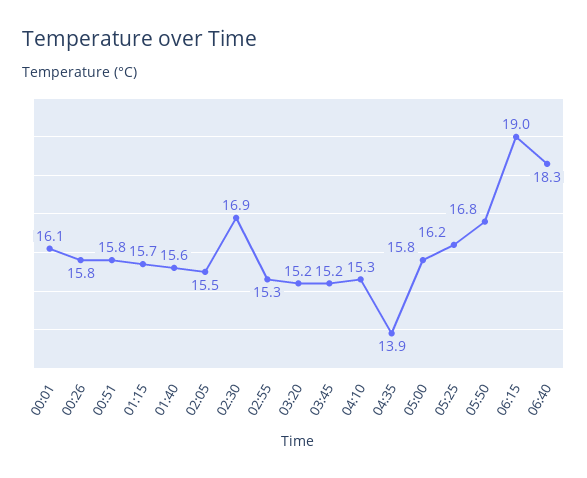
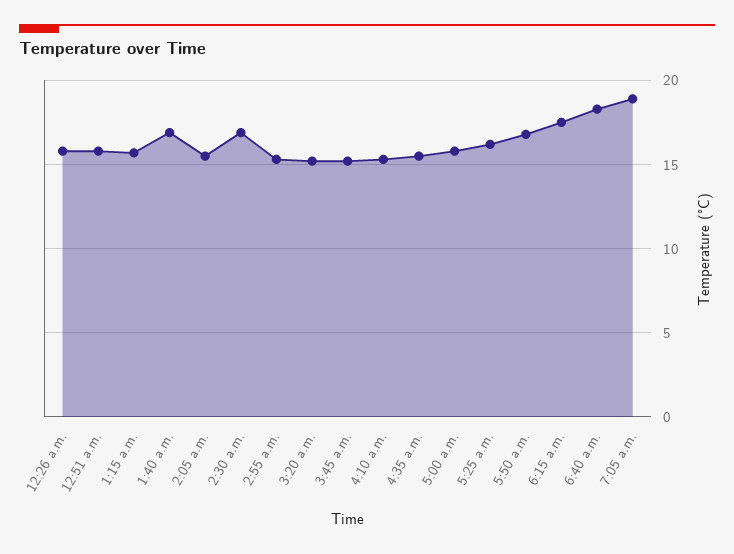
00:01: 16.1 -> none
01:40: 15.6 -> 17
04:35: 13.9 -> 15.5
06:15: 19 -> 17.5
7:05 a.m.: none -> 19

